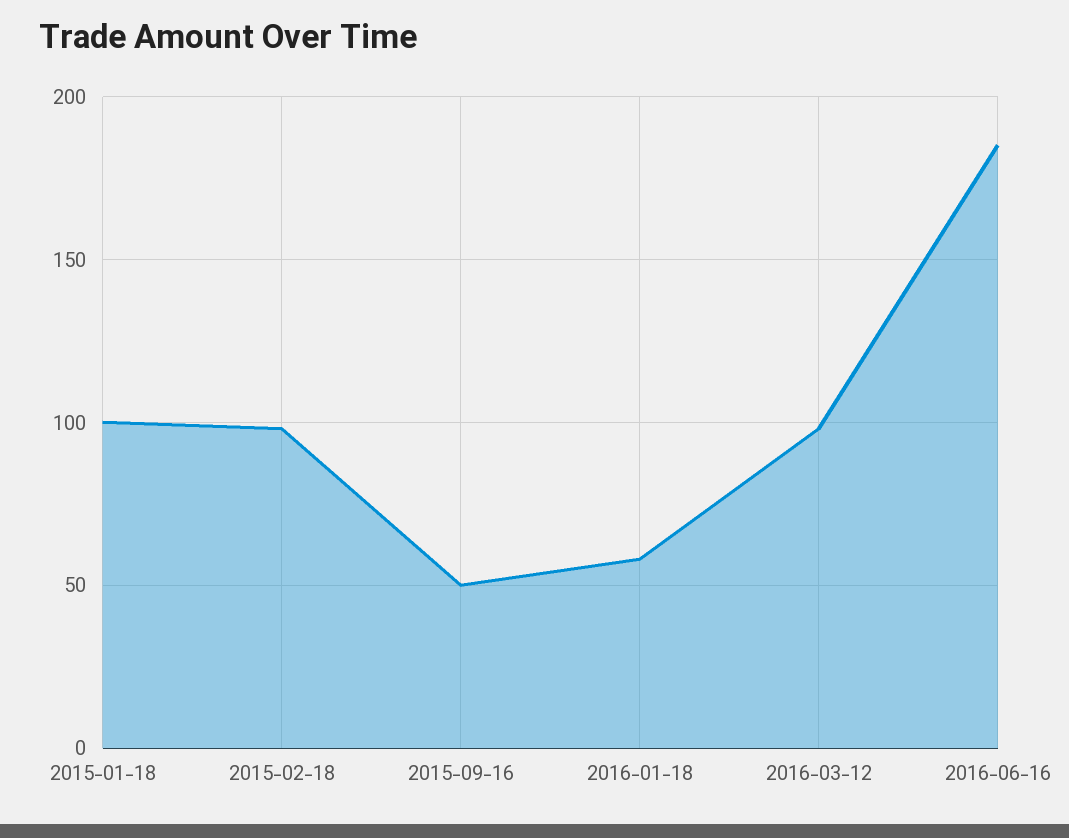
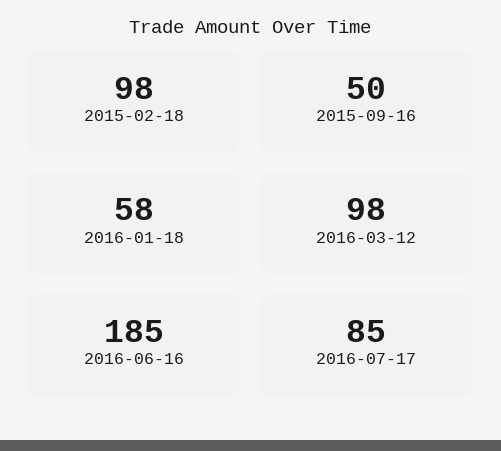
2015-01-18: 100 -> none
2016-07-17: none -> 85

